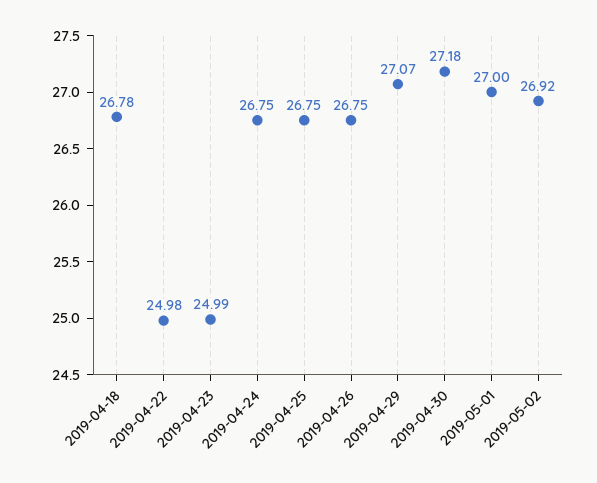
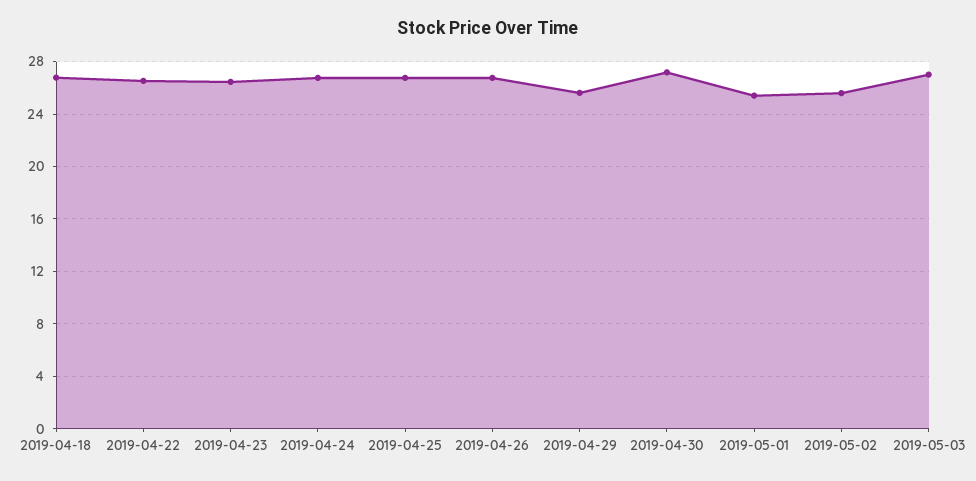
2019-04-22: 24.98 -> 26.5
2019-04-23: 24.99 -> 26.5
2019-04-29: 27.07 -> 25.5
2019-05-01: 27 -> 25.5
2019-05-02: 26.92 -> 25.5
2019-05-03: none -> 27

